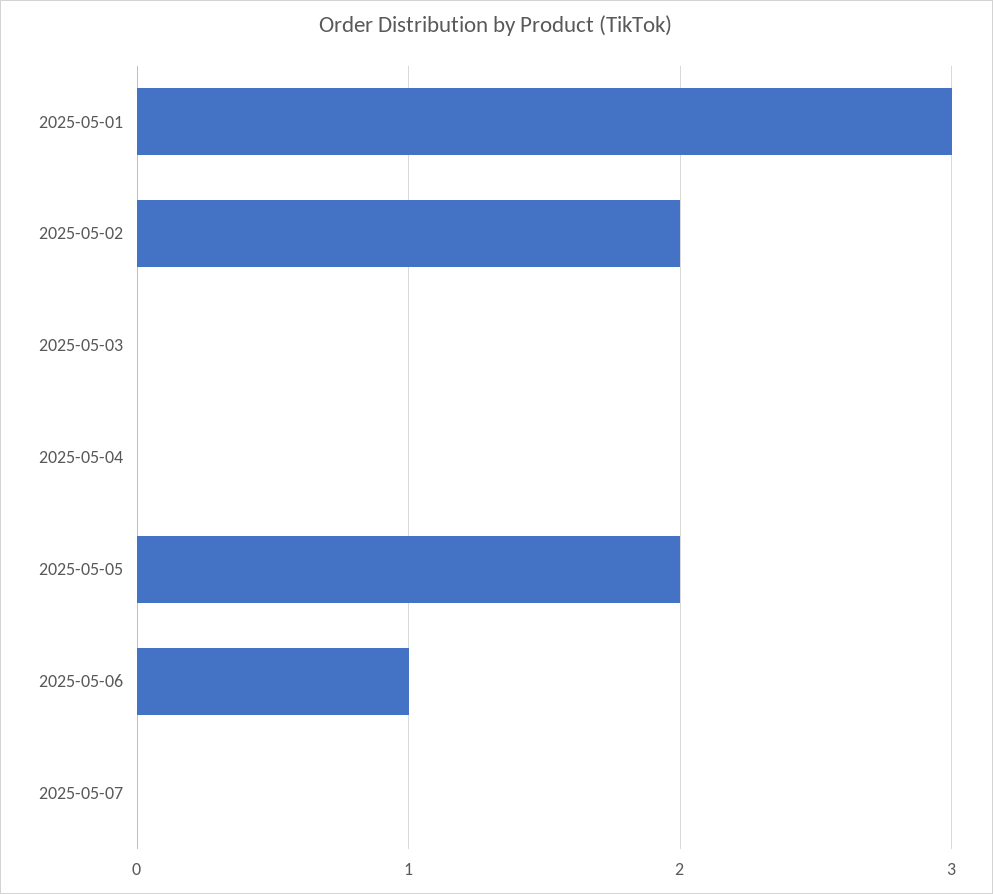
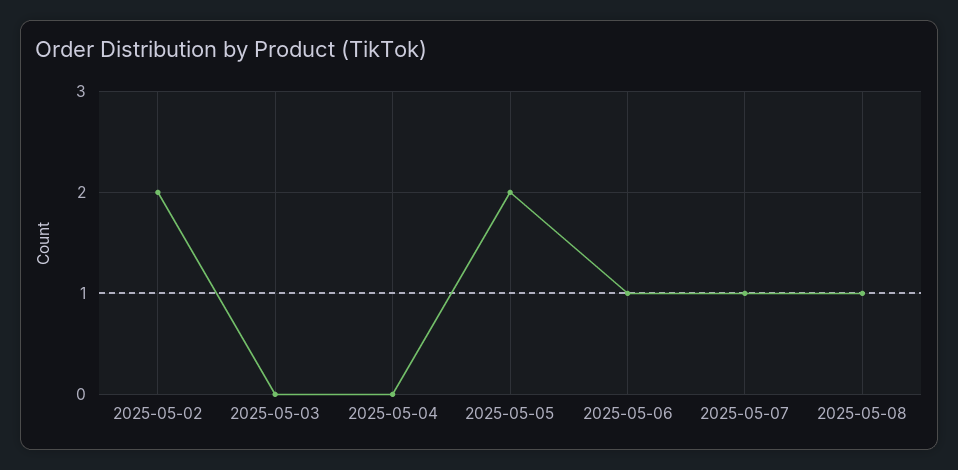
2025-05-01: 3 -> none
2025-05-07: 0 -> 1
2025-05-08: none -> 1

